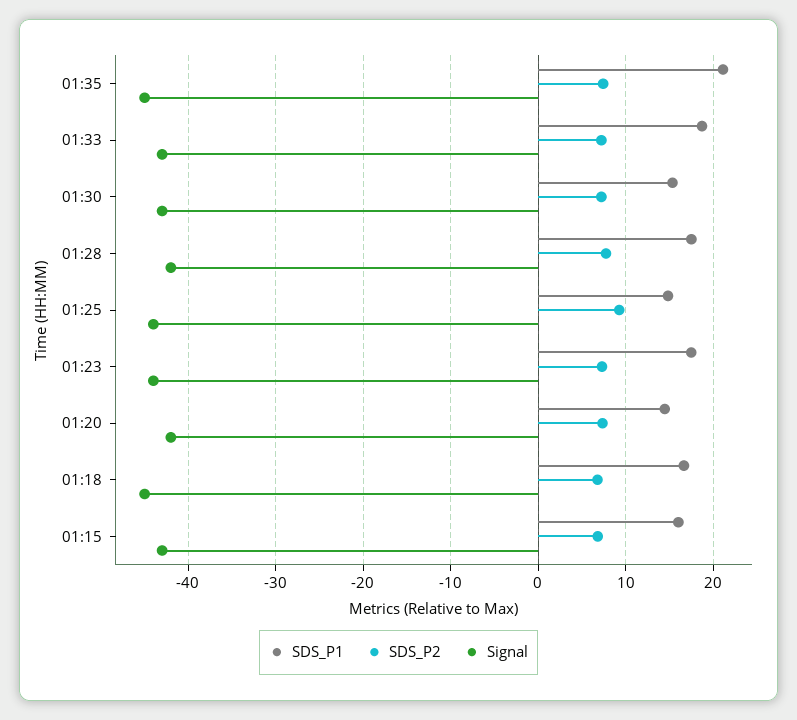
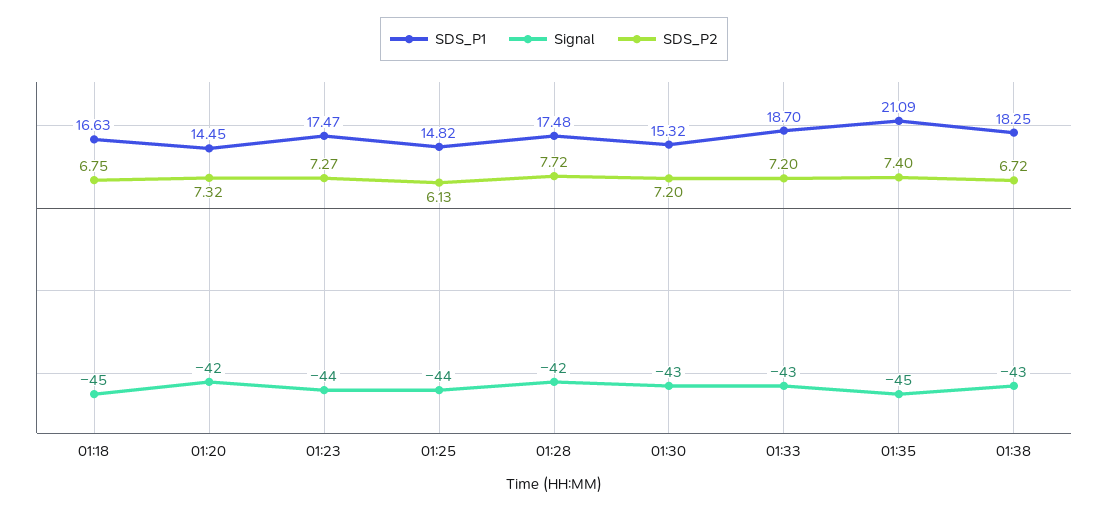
SDS_P2, 01:25: 9 -> 6.13
SDS_P1, 01:15: 16 -> none
SDS_P2, 01:15: 7 -> none
Signal, 01:15: -43 -> none
SDS_P1, 01:38: none -> 18.25
Signal, 01:38: none -> -43
SDS_P2, 01:38: none -> 6.72

